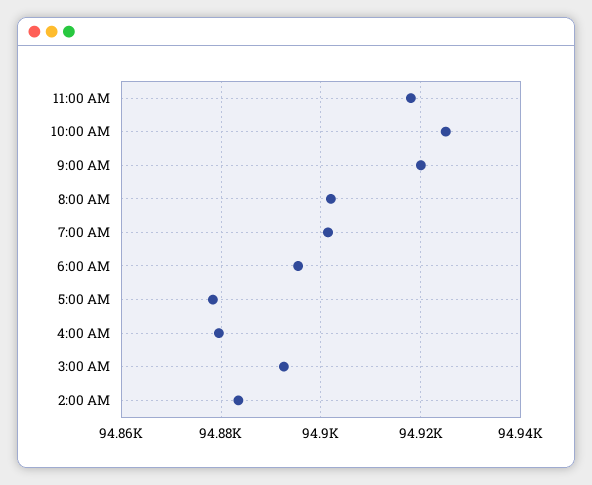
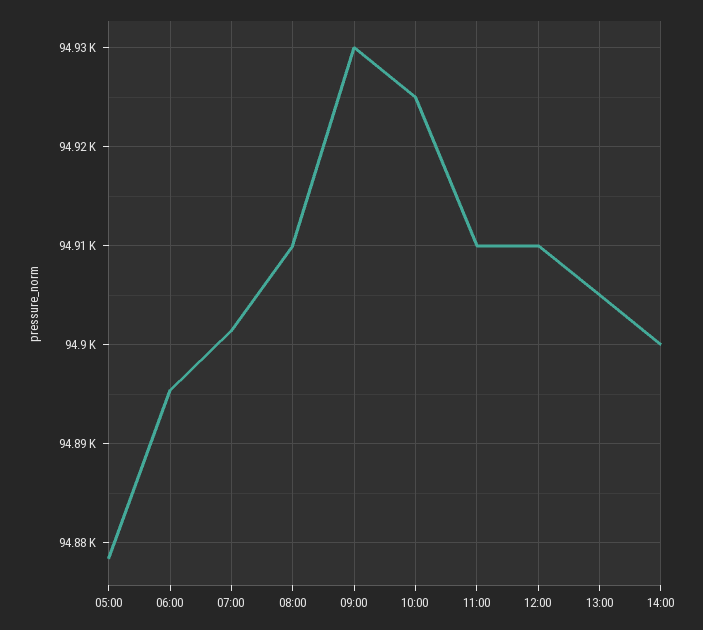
11:00 AM: 94918 -> 94910
9:00 AM: 94920 -> 94930
8:00 AM: 94902 -> 94910
4:00 AM: 94880 -> none
3:00 AM: 94892 -> none
2:00 AM: 94884 -> none
12:00: none -> 94910
13:00: none -> 94905
14:00: none -> 94900

